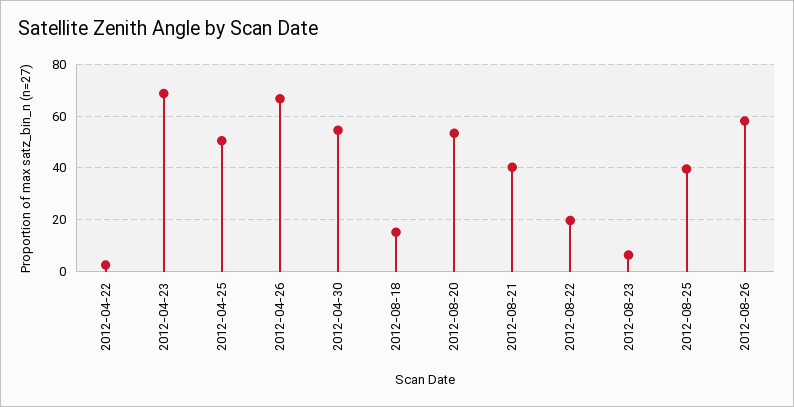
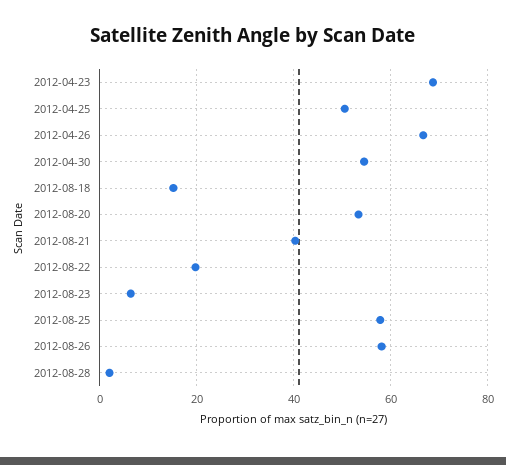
2012-04-22: 2.5 -> none
2012-08-25: 40 -> 58
2012-08-28: none -> 2

